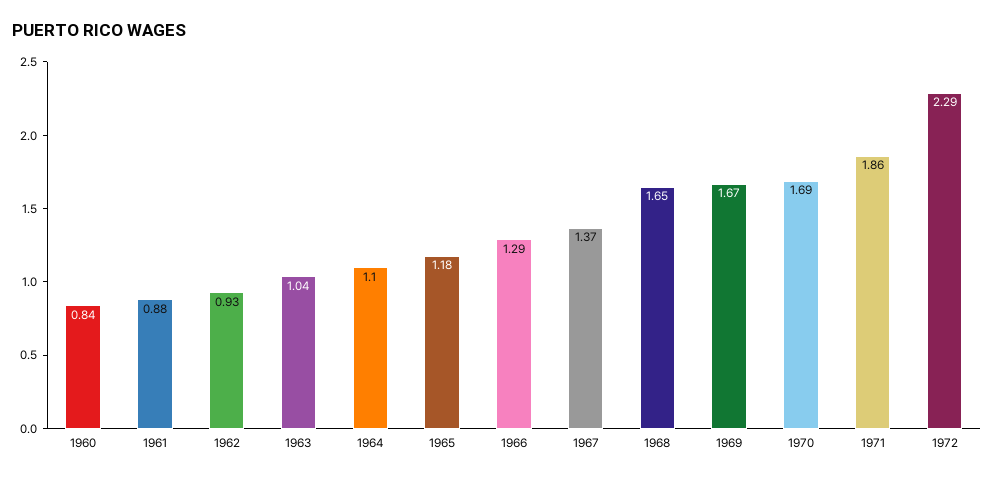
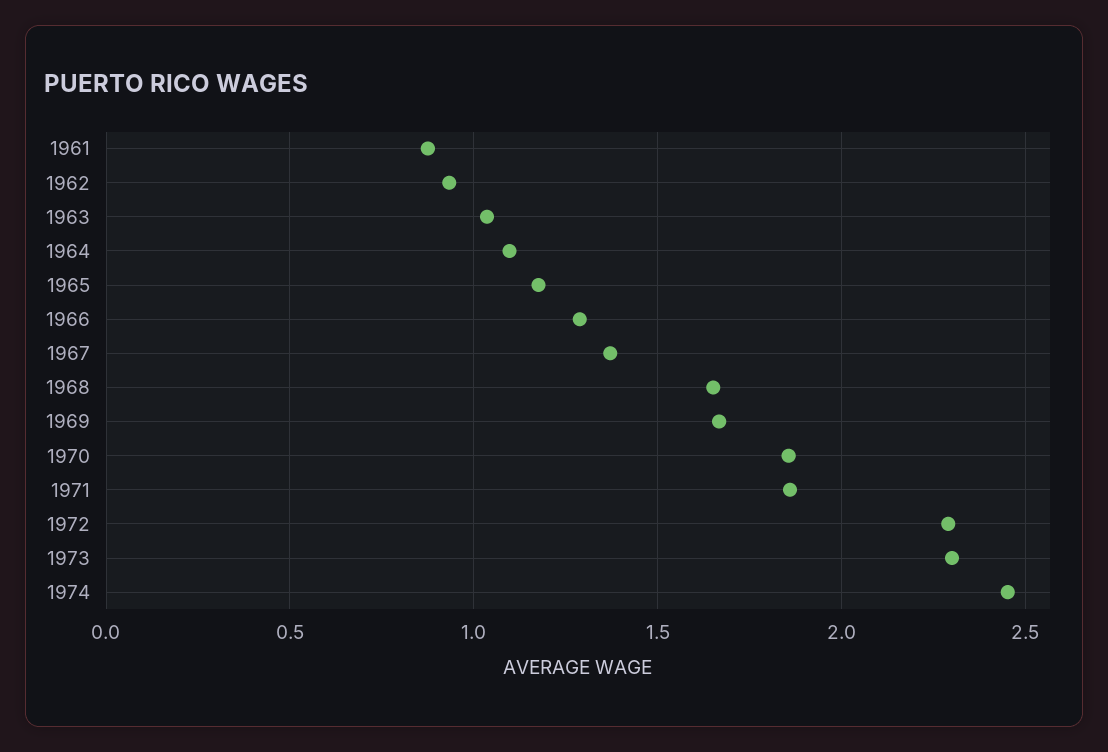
1960: 0.84 -> none
1970: 1.69 -> 1.85
1973: none -> 2.3
1974: none -> 2.45

